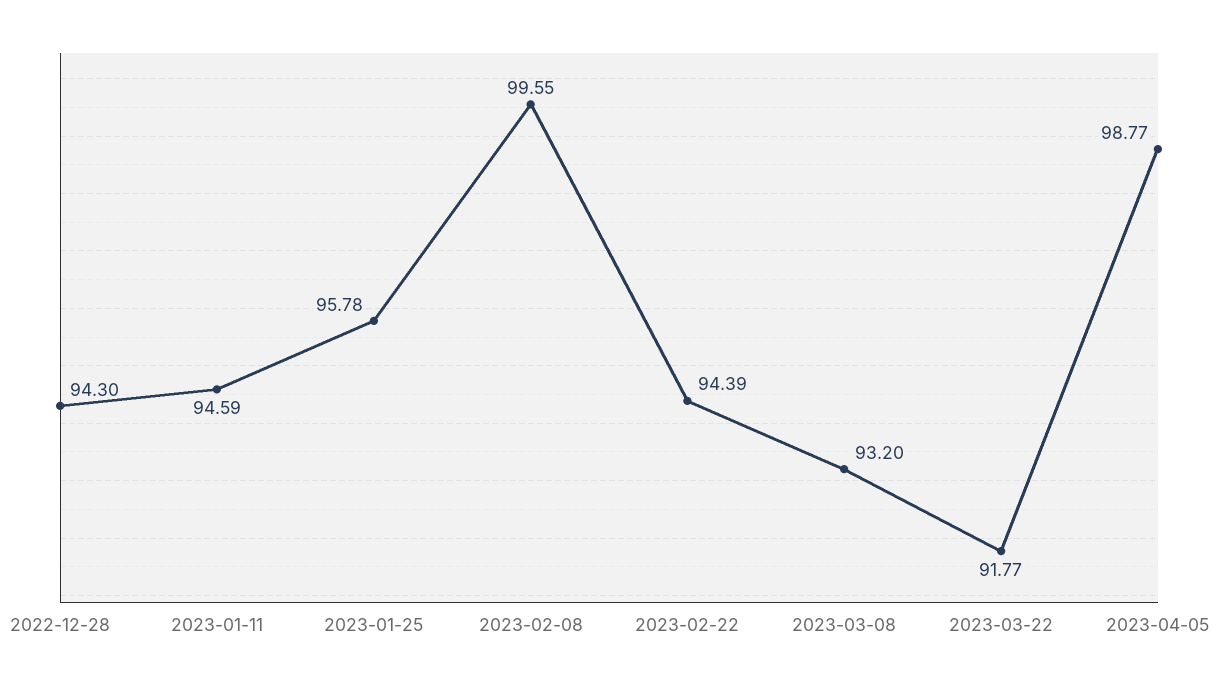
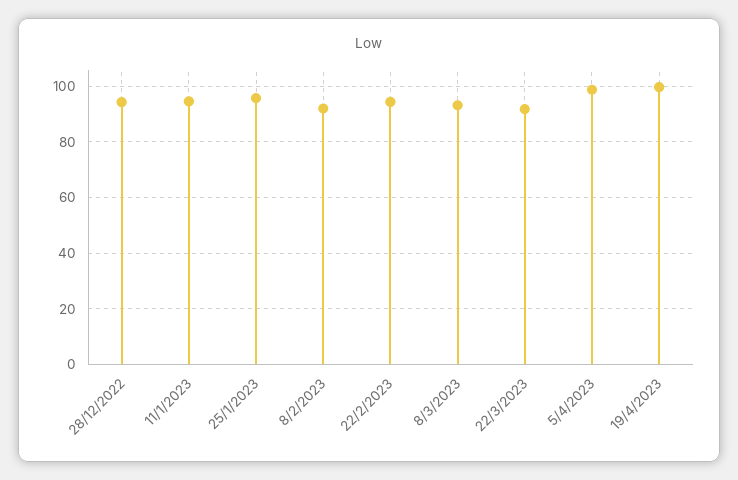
2023-02-08: 99.55 -> 92.5
19/4/2023: none -> 100

